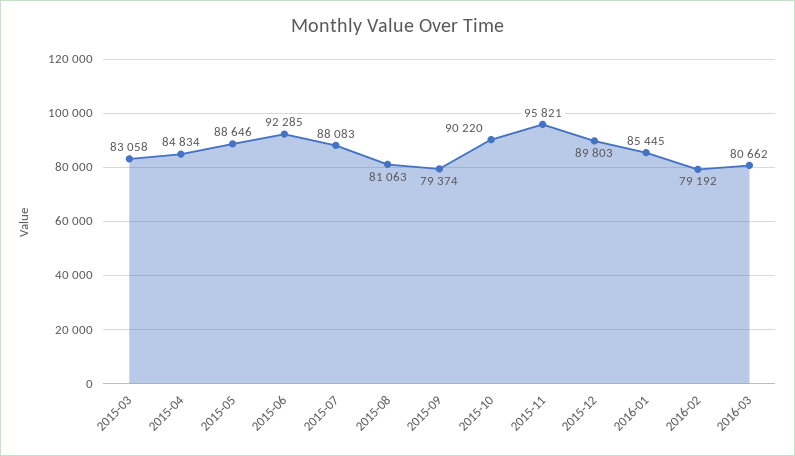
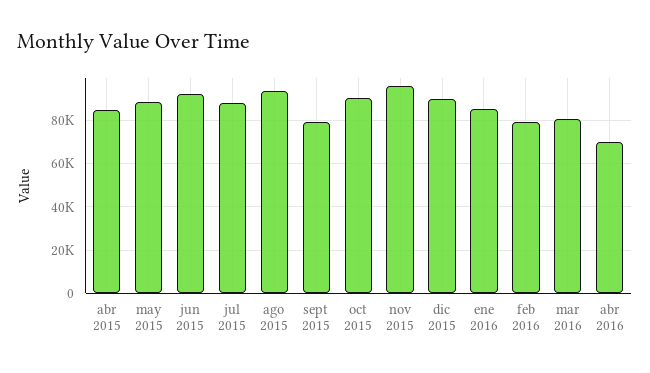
2015-03: 83058 -> none
2015-08: 81063 -> 95000
abr 2016: none -> 70000

